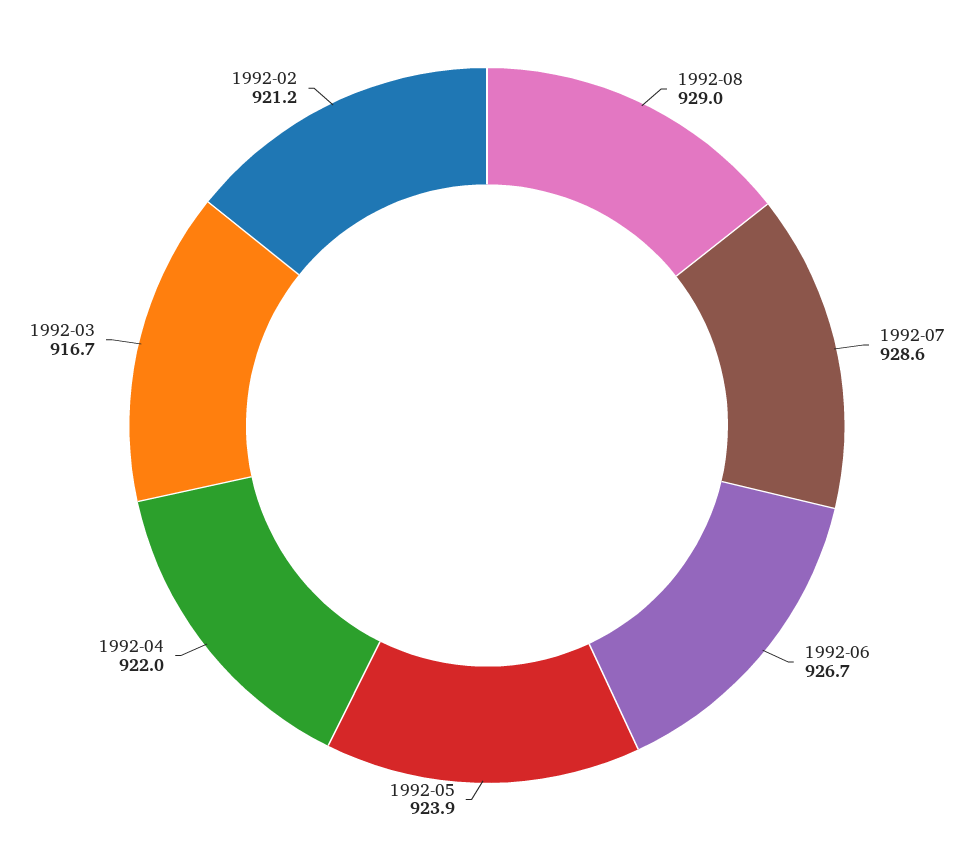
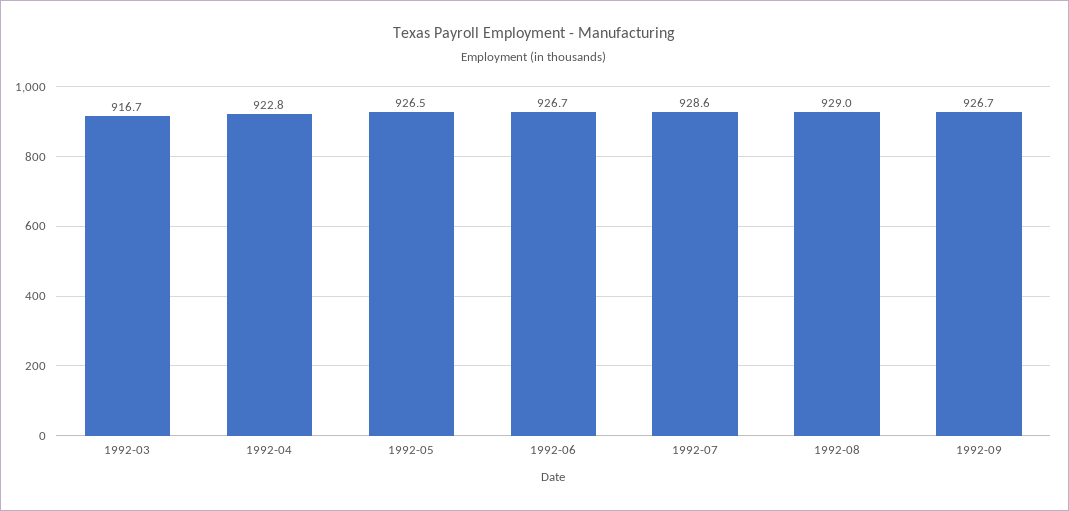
1992-05: 923.9 -> 926.5
1992-04: 922 -> 922.8
1992-02: 921.2 -> none
1992-09: none -> 926.7

